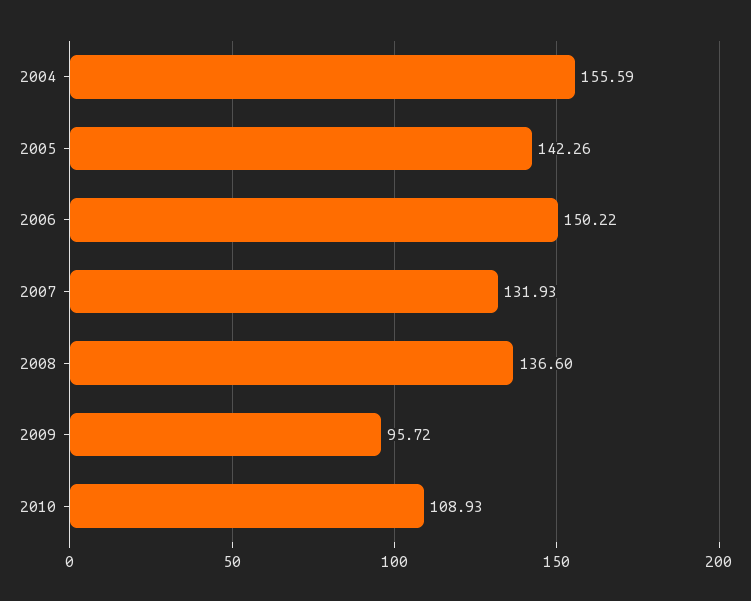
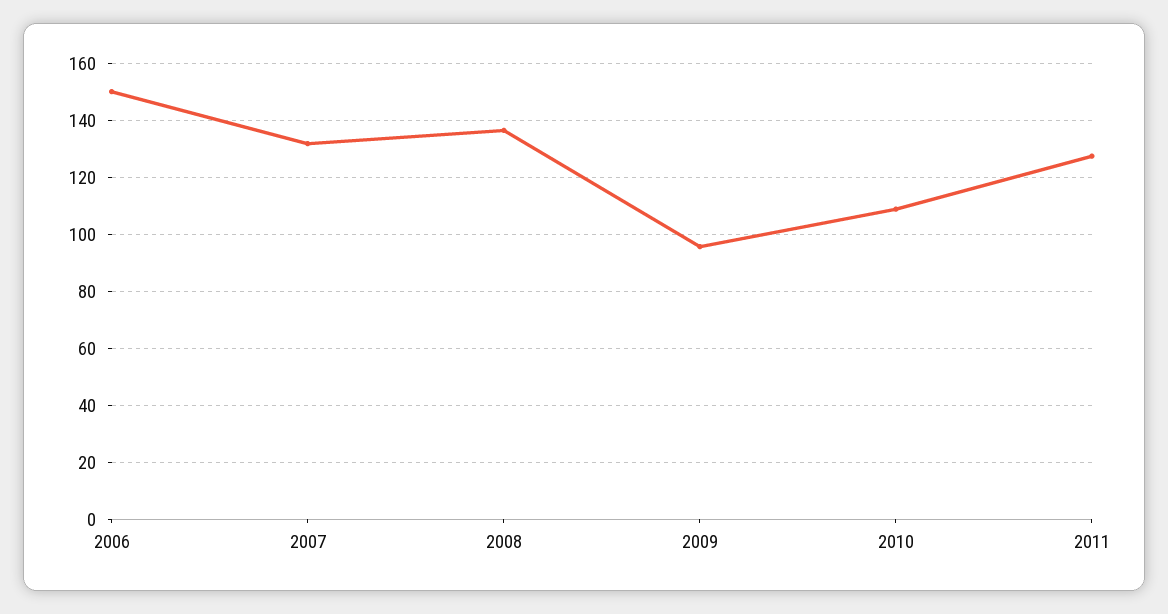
2004: 155.59 -> none
2005: 142.26 -> none
2011: none -> 127.5

